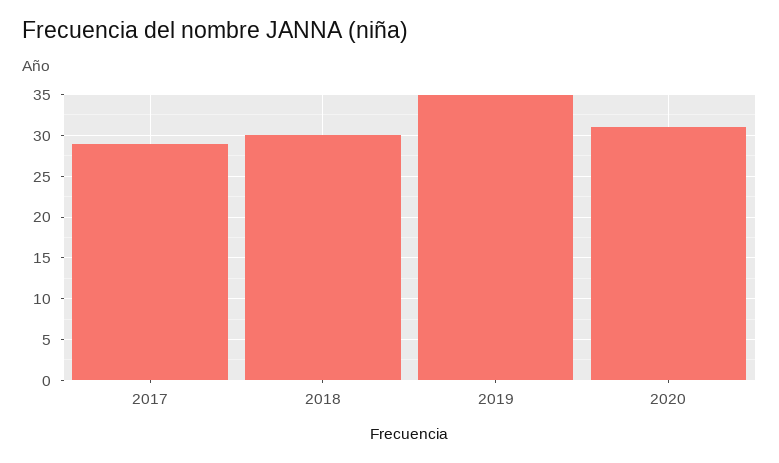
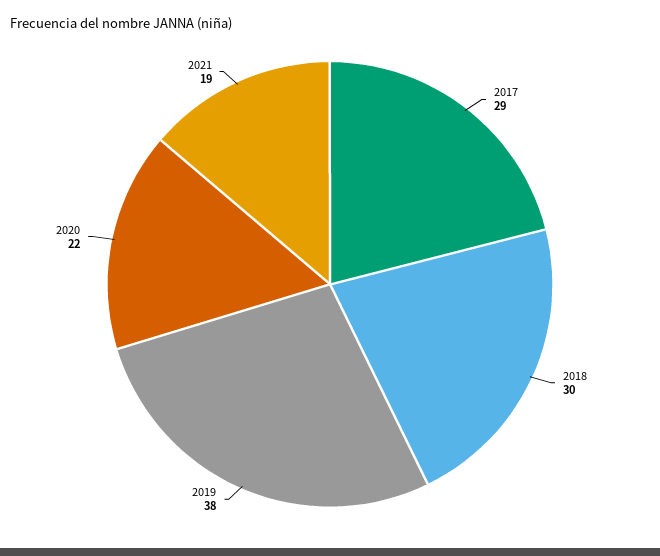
2019: 35 -> 38
2020: 31 -> 22
2021: none -> 19

